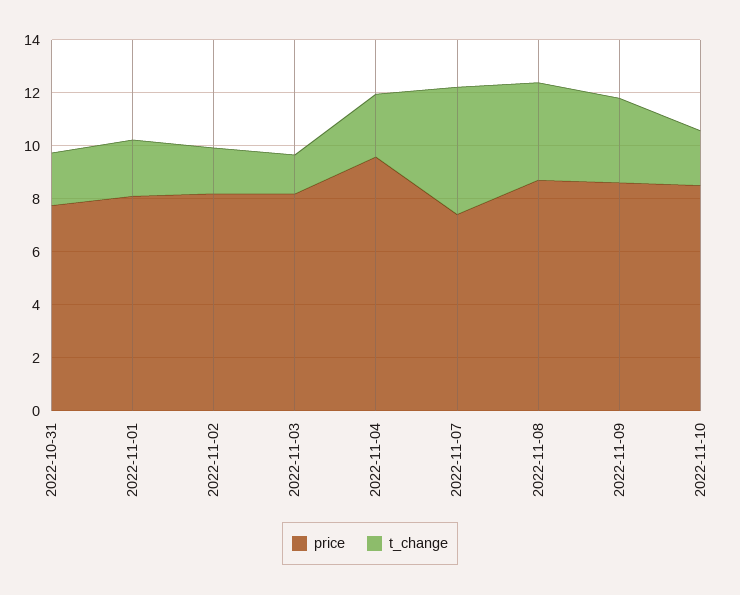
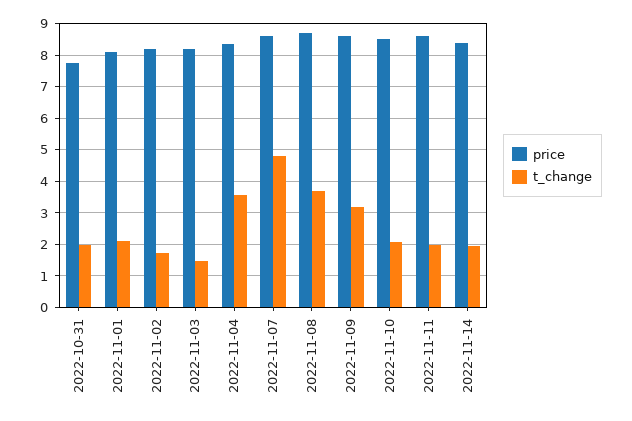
price, 2022-11-04: 9.5 -> 8.4
t_change, 2022-11-04: 2.5 -> 3.6
price, 2022-11-07: 7.5 -> 8.6
price, 2022-11-11: none -> 8.6
t_change, 2022-11-11: none -> 2
price, 2022-11-14: none -> 8.4
t_change, 2022-11-14: none -> 2

